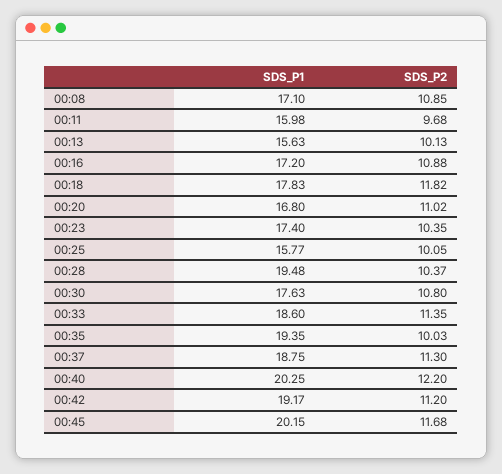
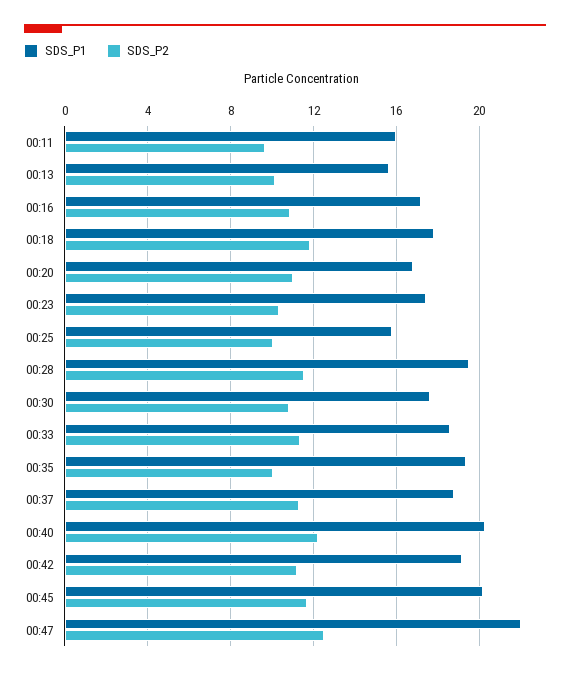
SDS_P1, 00:08: 17.1 -> none
SDS_P2, 00:08: 10.85 -> none
SDS_P2, 00:28: 10.37 -> 11.5
SDS_P1, 00:47: none -> 22
SDS_P2, 00:47: none -> 12.5

